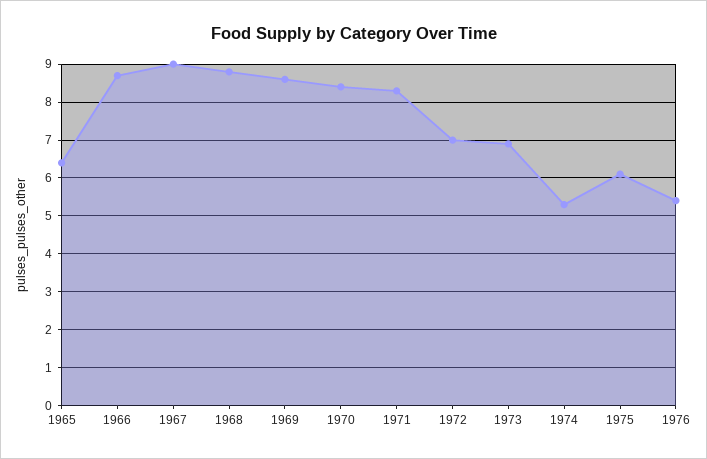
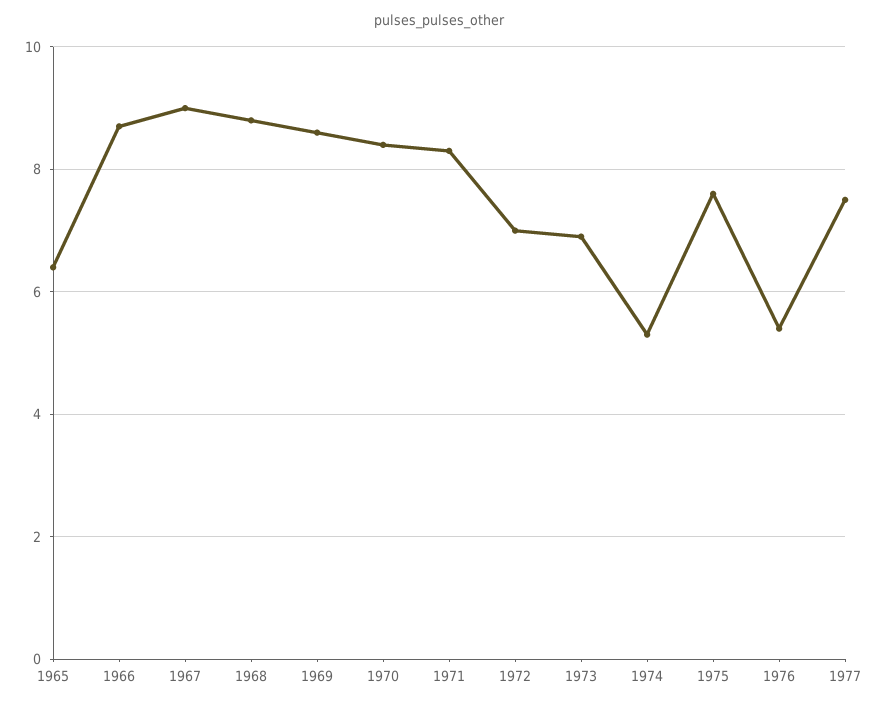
1975: 6 -> 7.5
1977: none -> 7.5

